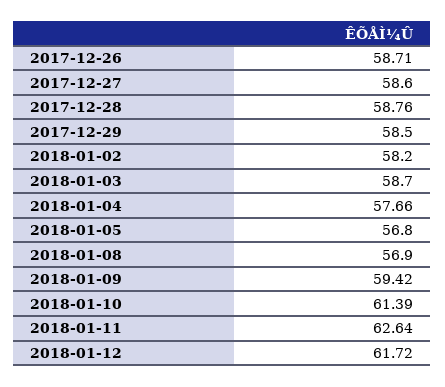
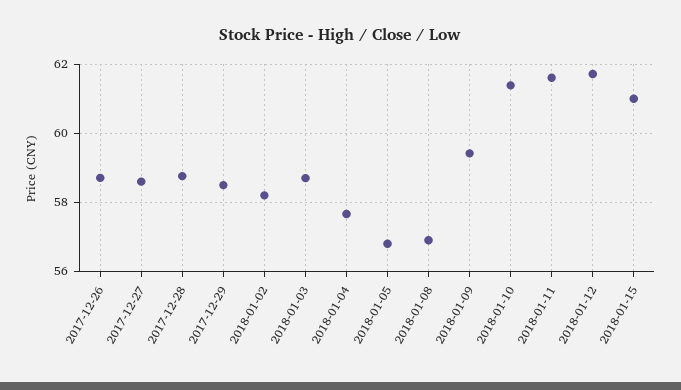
2018-01-11: 62.64 -> 61.6
2018-01-15: none -> 61

